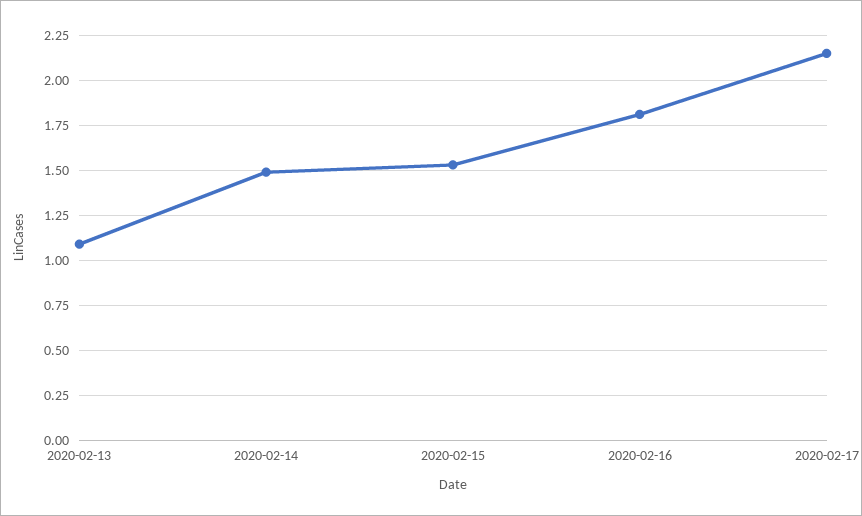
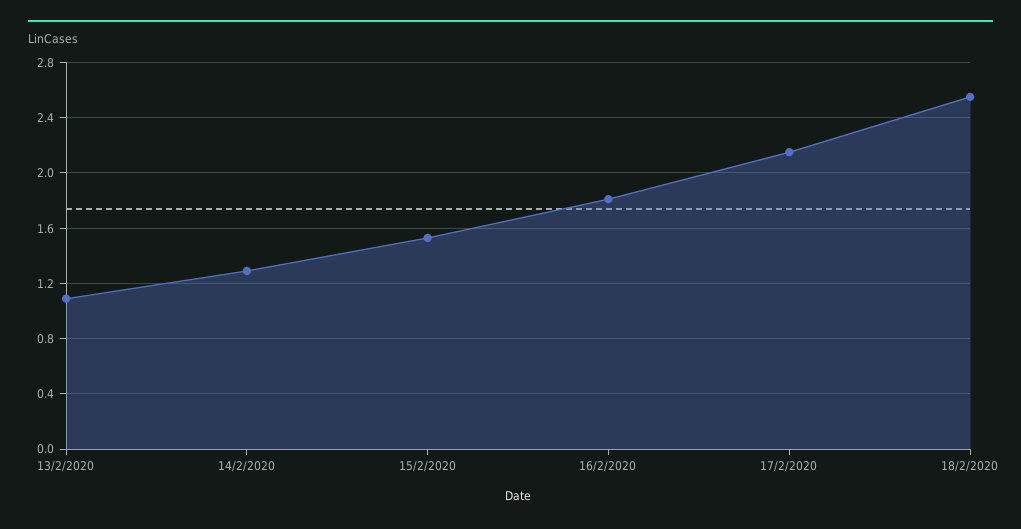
2020-02-14: 1.5 -> 1.3
18/2/2020: none -> 2.55

